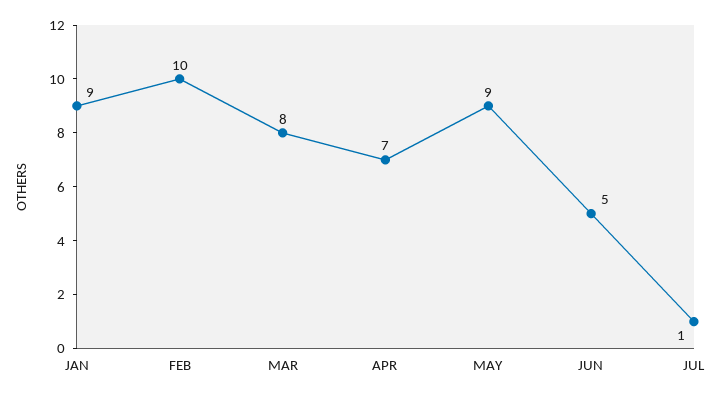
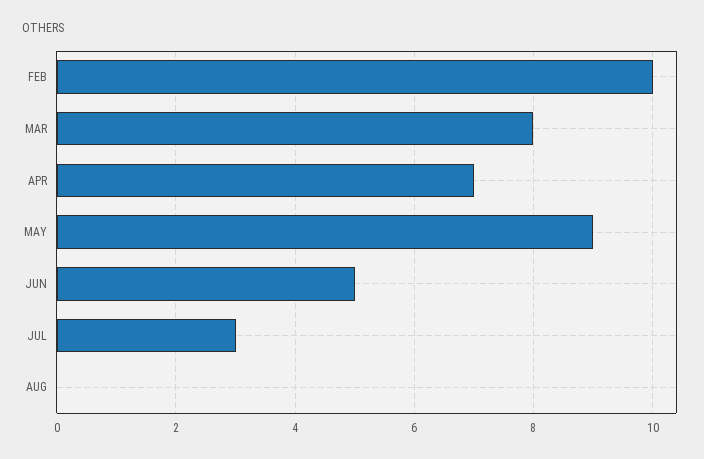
JAN: 9 -> none
JUL: 1 -> 3
AUG: none -> 0

